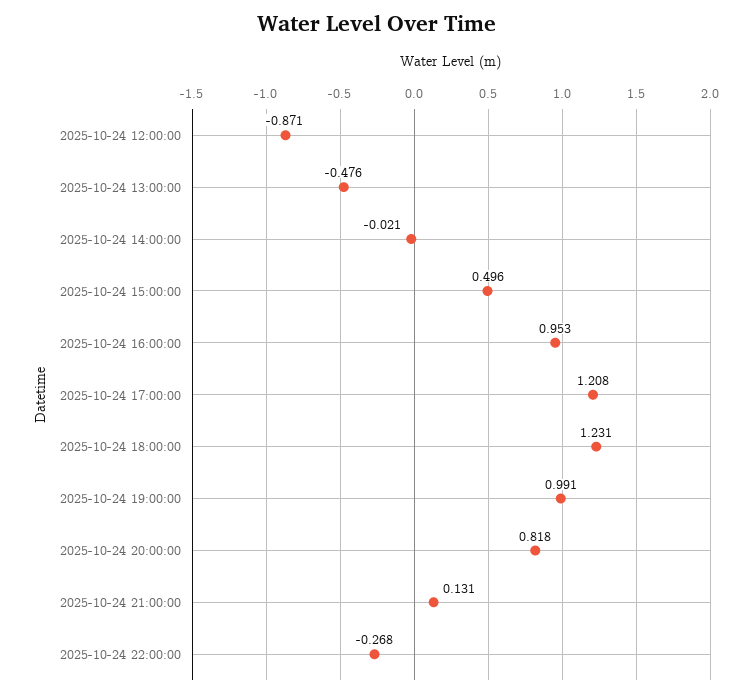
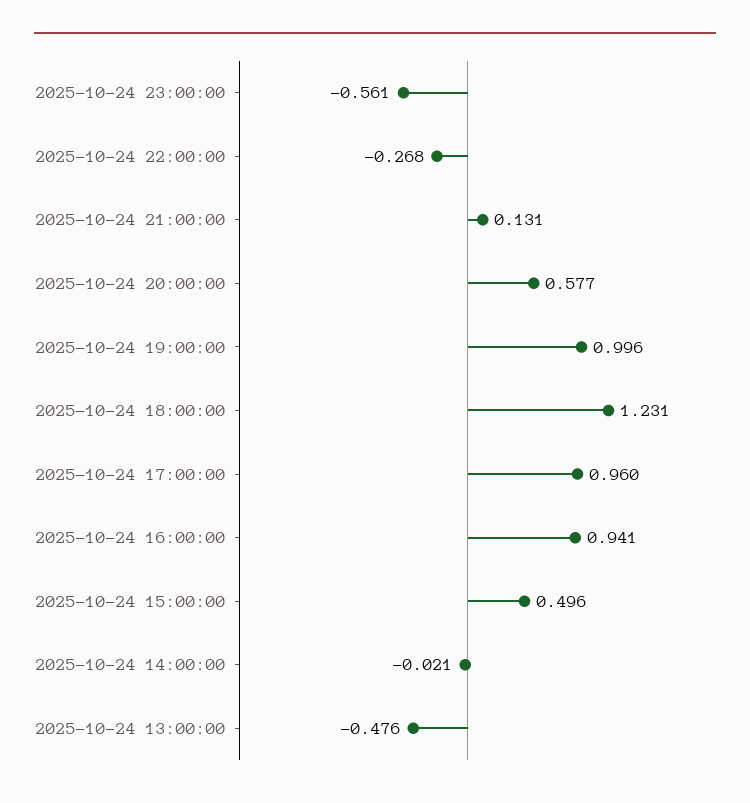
2025-10-24 12:00:00: -0.871 -> none
2025-10-24 16:00:00: 0.953 -> 0.941
2025-10-24 17:00:00: 1.208 -> 0.96
2025-10-24 19:00:00: 0.991 -> 0.996
2025-10-24 20:00:00: 0.818 -> 0.577
2025-10-24 23:00:00: none -> -0.561

